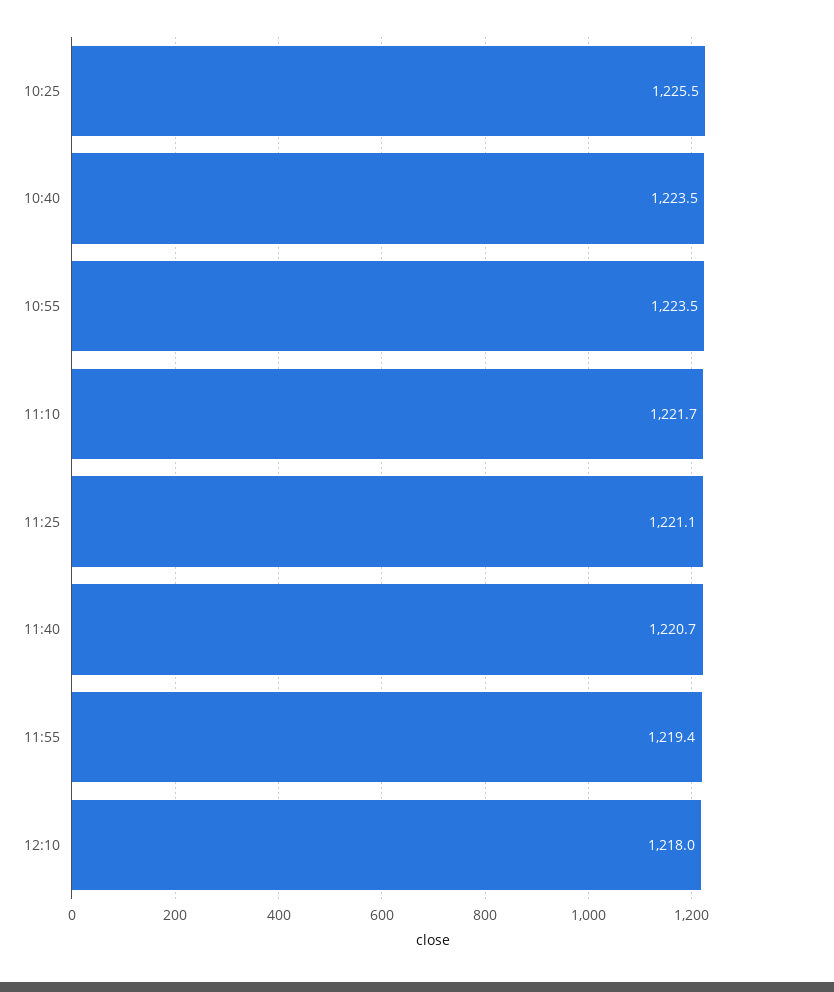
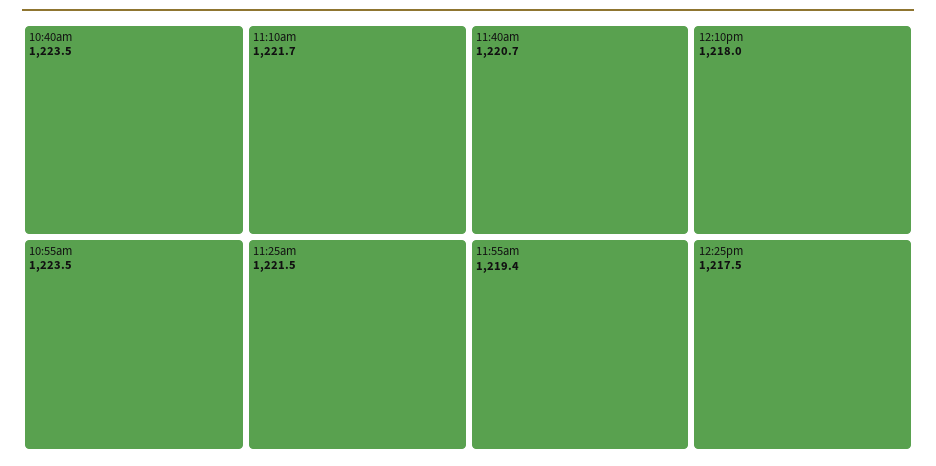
10:25: 1225.5 -> none
11:25: 1221.1 -> 1221.5
12:25pm: none -> 1217.5

